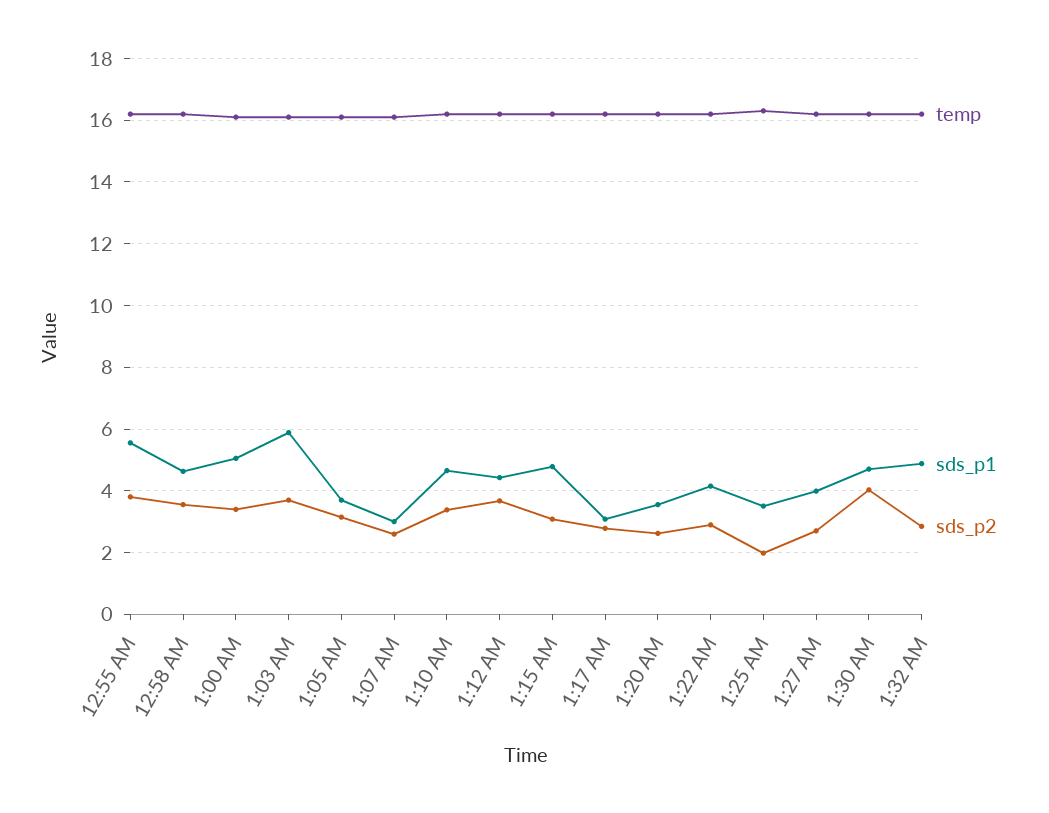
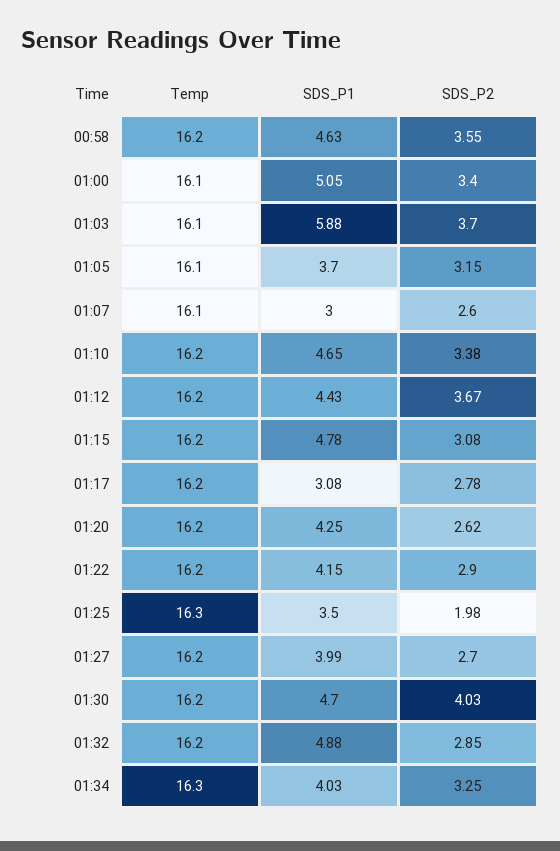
temp, 12:55 AM: 16.2 -> none
sds_p1, 12:55 AM: 5.6 -> none
sds_p2, 12:55 AM: 3.8 -> none
sds_p1, 1:20 AM: 3.6 -> 4.25
temp, 01:34: none -> 16.3
sds_p1, 01:34: none -> 4.03
sds_p2, 01:34: none -> 3.25

